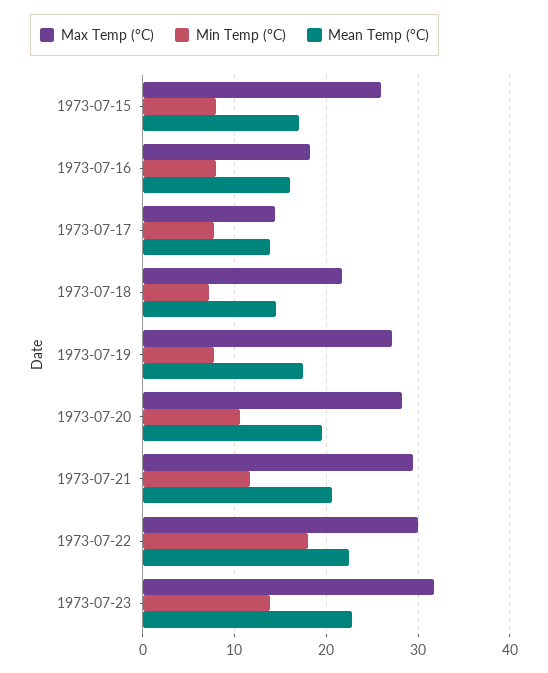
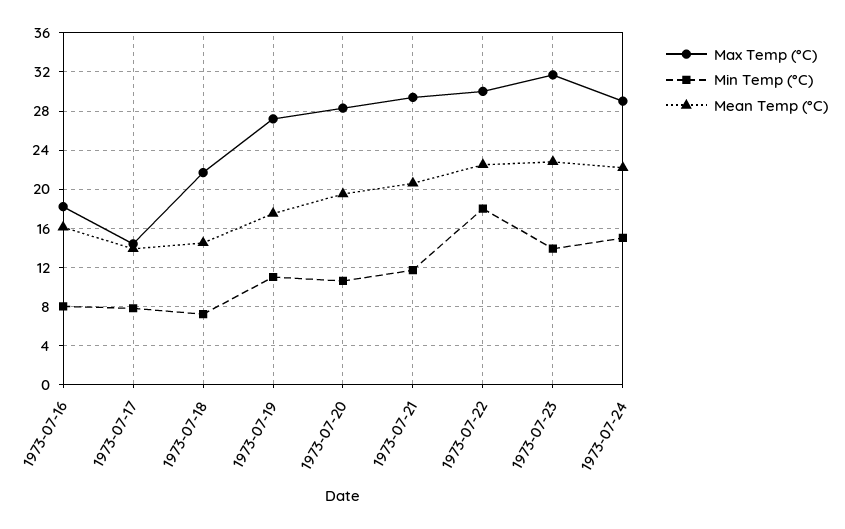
Max Temp (°C), 1973-07-15: 26 -> none
Min Temp (°C), 1973-07-15: 8 -> none
Mean Temp (°C), 1973-07-15: 17 -> none
Min Temp (°C), 1973-07-19: 8 -> 11
Max Temp (°C), 1973-07-24: none -> 29
Min Temp (°C), 1973-07-24: none -> 15
Mean Temp (°C), 1973-07-24: none -> 22

